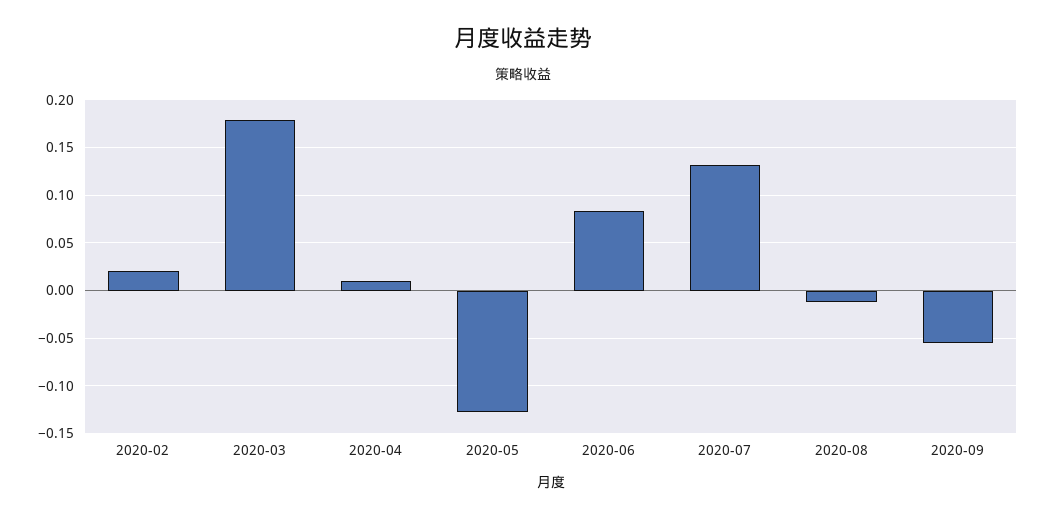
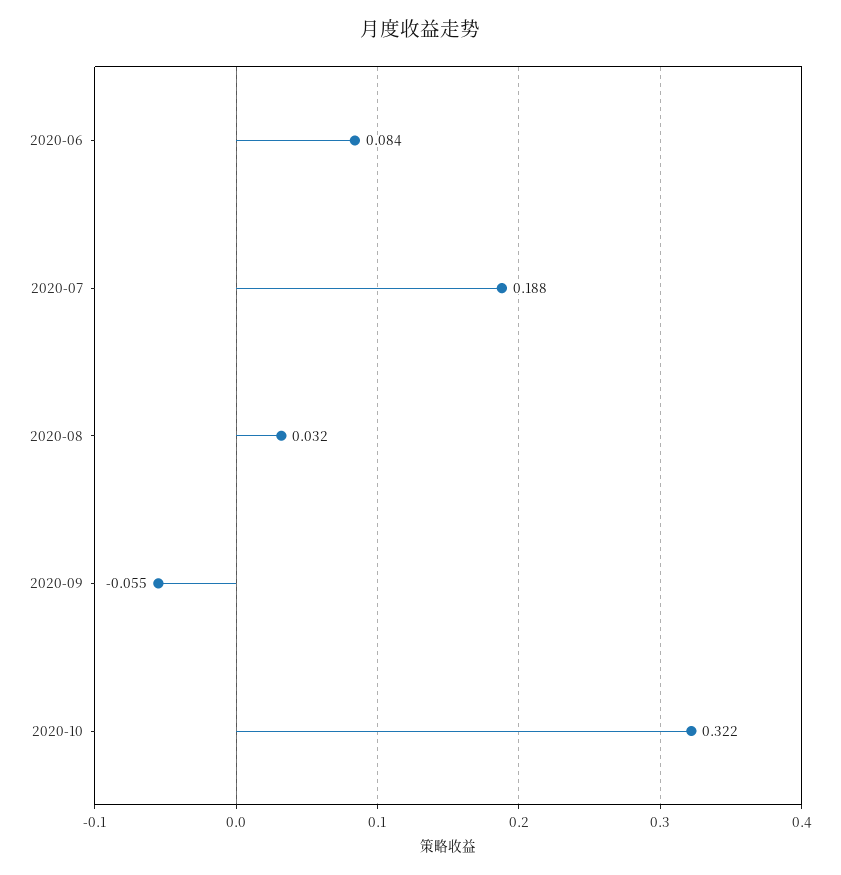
2020-02: 0.02 -> none
2020-03: 0.18 -> none
2020-04: 0.01 -> none
2020-05: -0.13 -> none
2020-07: 0.13 -> 0.188
2020-08: -0.01 -> 0.032
2020-10: none -> 0.322

